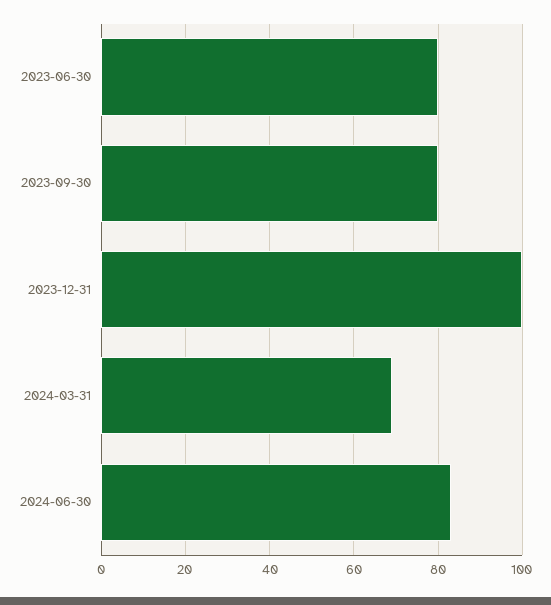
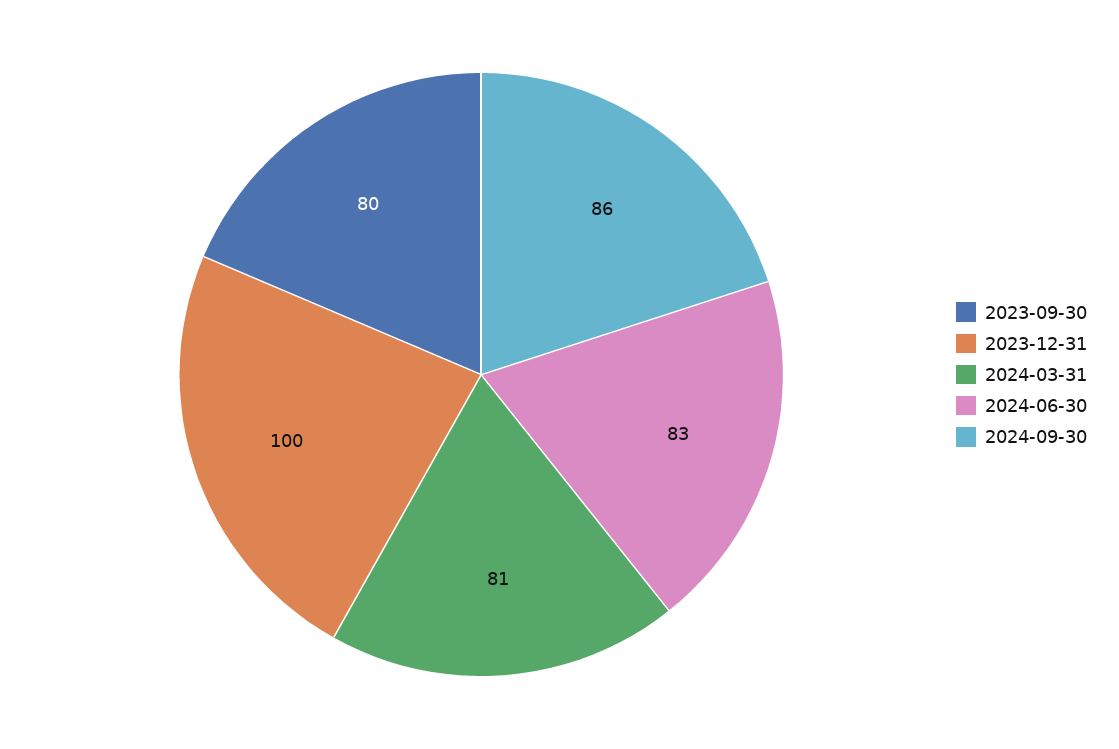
2023-06-30: 80 -> none
2024-03-31: 70 -> 81
2024-09-30: none -> 86

